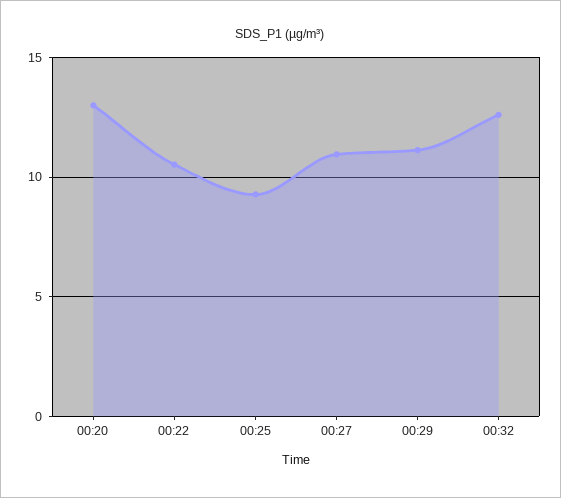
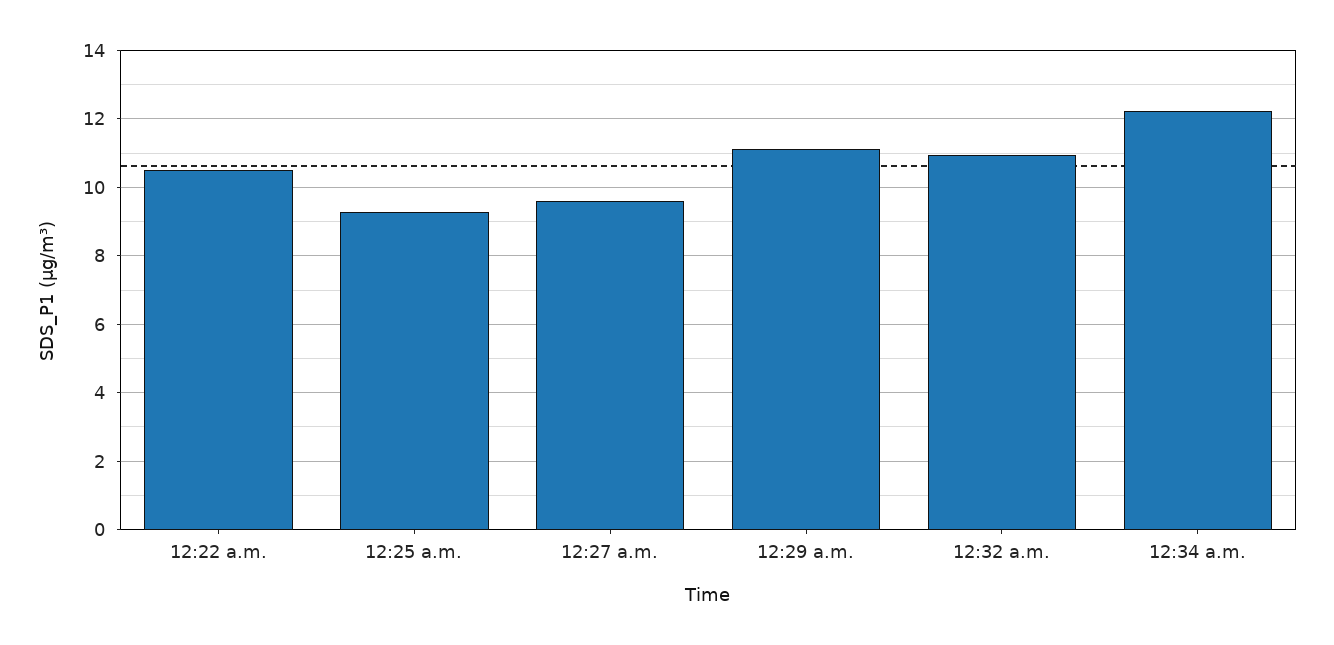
00:20: 13 -> none
00:27: 11 -> 9.6
00:32: 12.5 -> 11
12:34 a.m.: none -> 12.2

